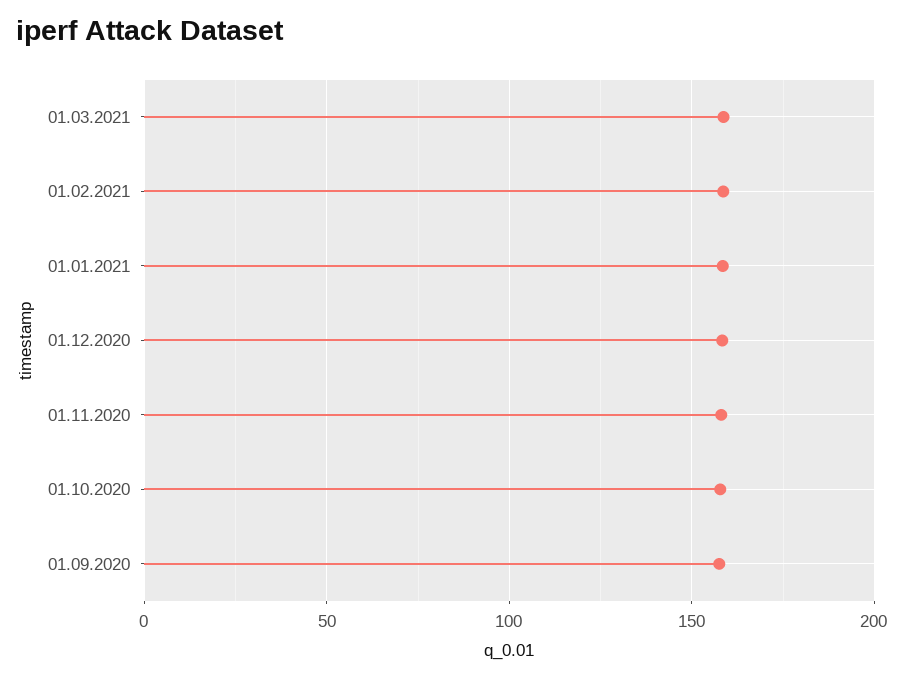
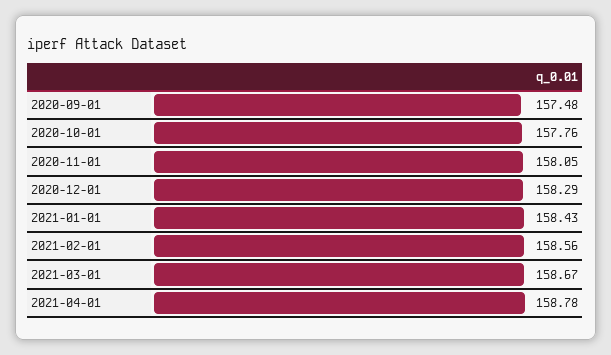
2021-04-01: none -> 158.78

